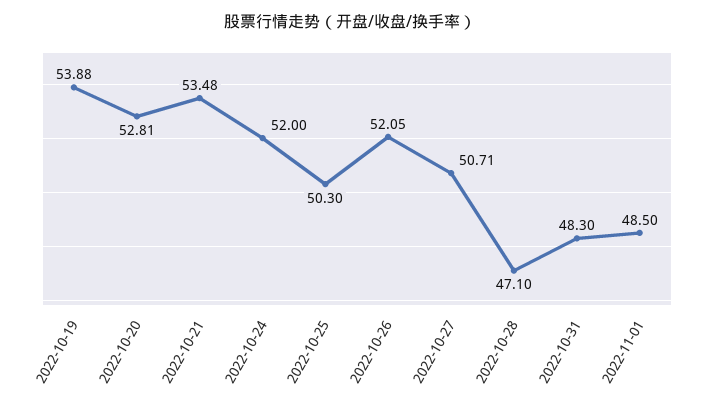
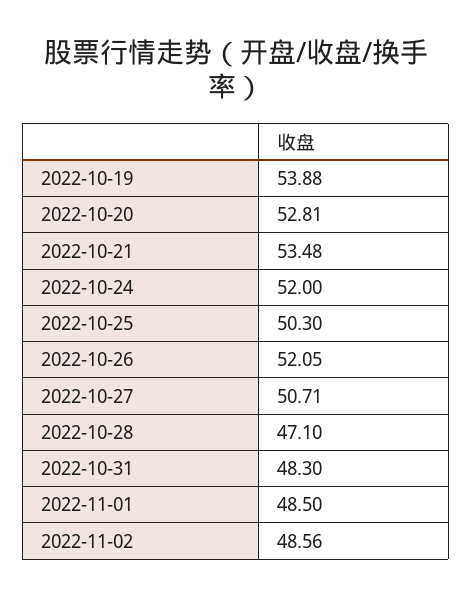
2022-11-02: none -> 48.56

